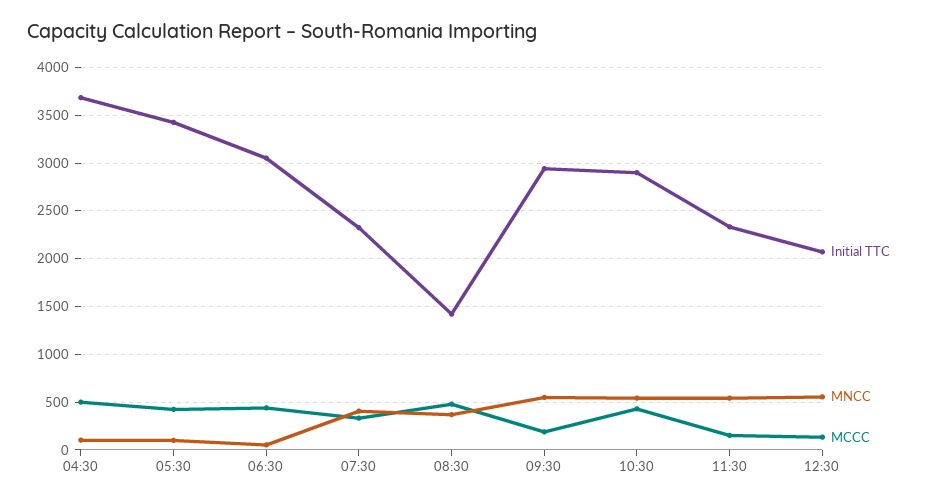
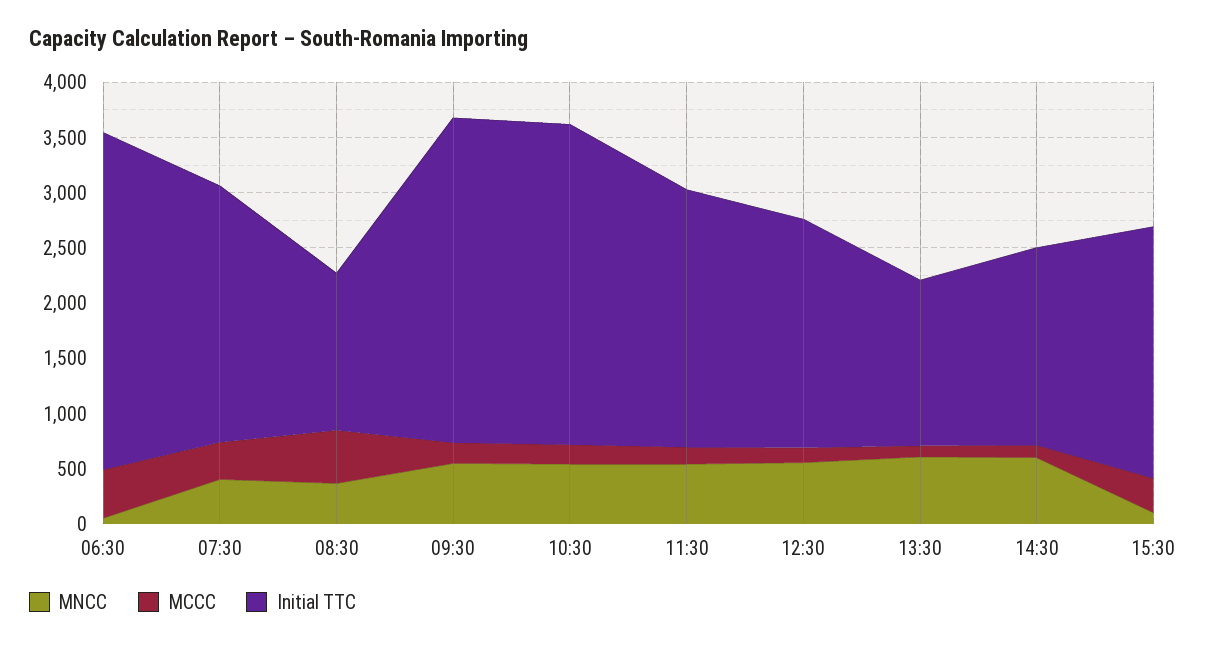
Initial TTC, 04:30: 3700 -> none
MNCC, 04:30: 100 -> none
MCCC, 04:30: 500 -> none
Initial TTC, 05:30: 3400 -> none
MNCC, 05:30: 100 -> none
MCCC, 05:30: 400 -> none
MCCC, 10:30: 400 -> 200
MNCC, 13:30: none -> 600
MCCC, 13:30: none -> 100
Initial TTC, 13:30: none -> 1500
MNCC, 14:30: none -> 600
MCCC, 14:30: none -> 100
Initial TTC, 14:30: none -> 1800
MNCC, 15:30: none -> 100
MCCC, 15:30: none -> 300
Initial TTC, 15:30: none -> 2300

